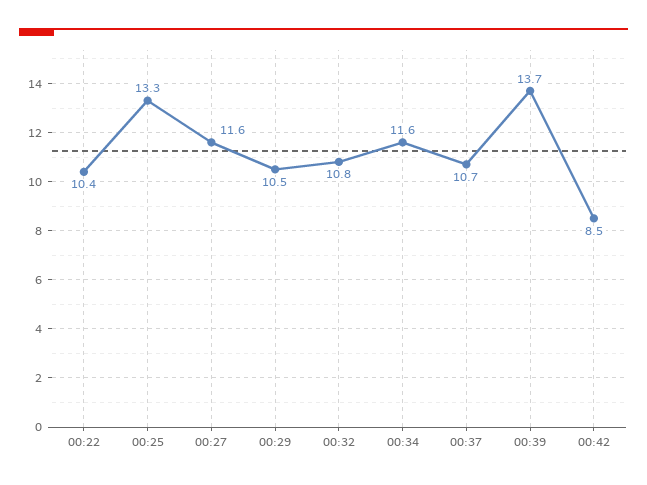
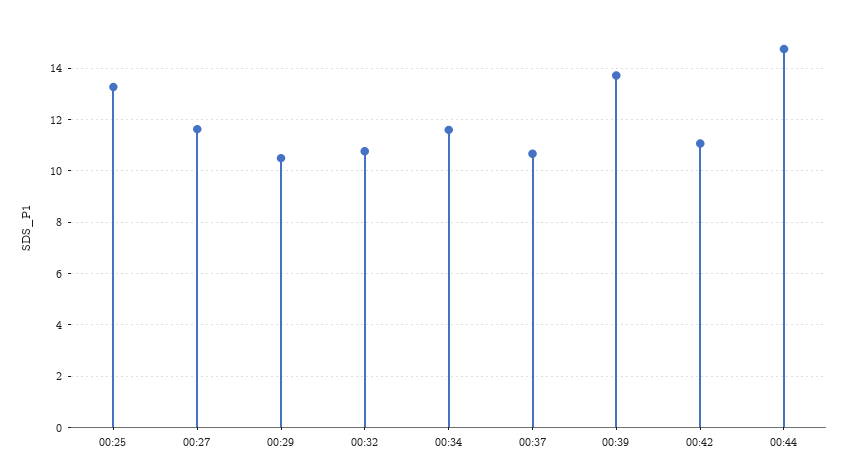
00:22: 10.4 -> none
00:42: 8.5 -> 11
00:44: none -> 14.75

